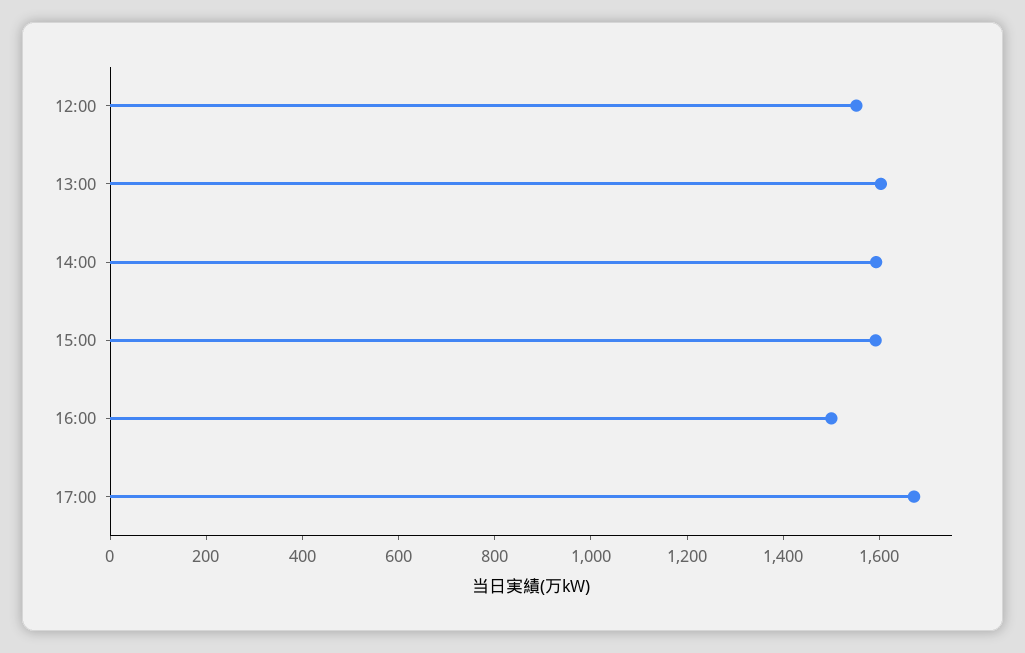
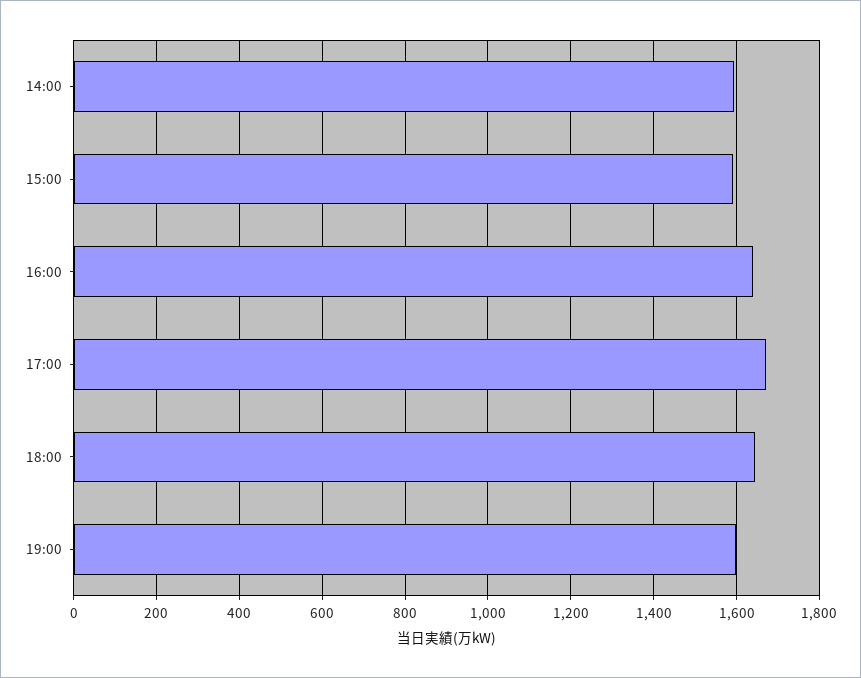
12:00: 1550 -> none
13:00: 1600 -> none
16:00: 1500 -> 1640
18:00: none -> 1640
19:00: none -> 1600

